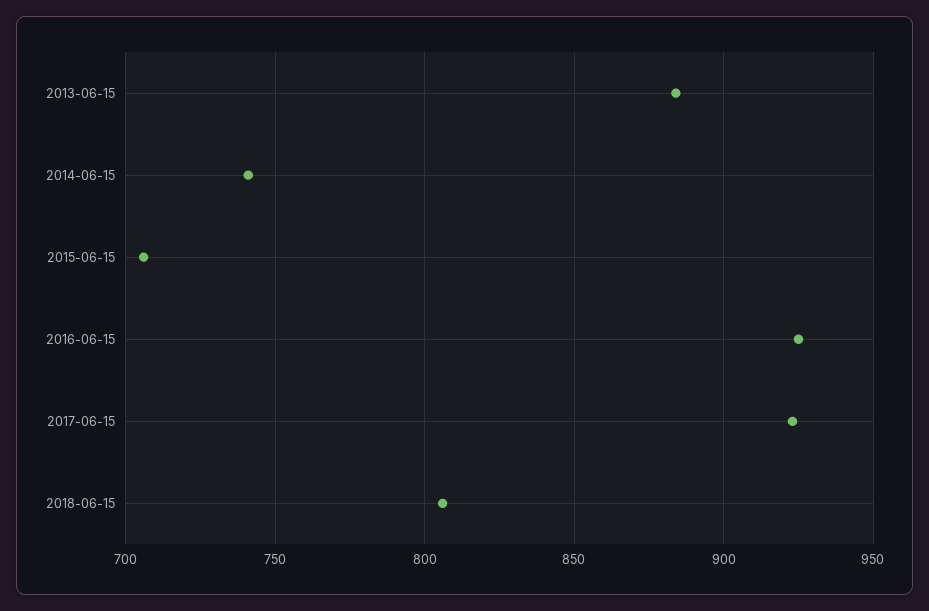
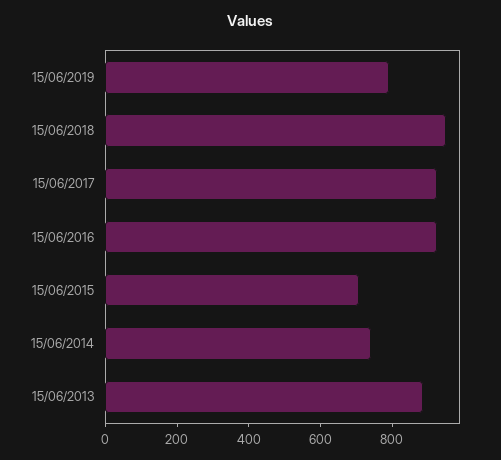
2018-06-15: 805 -> 950
15/06/2019: none -> 800

